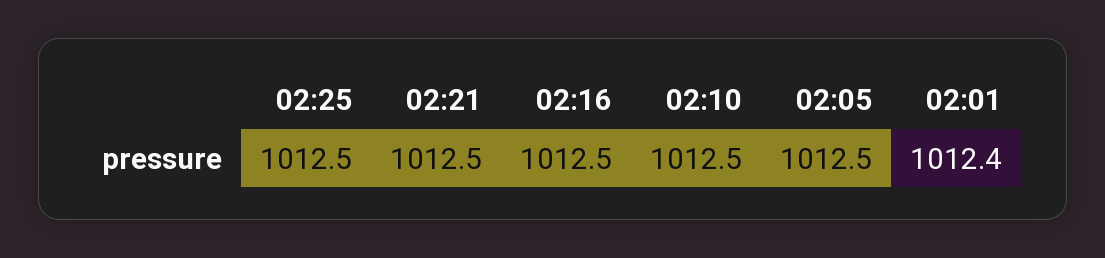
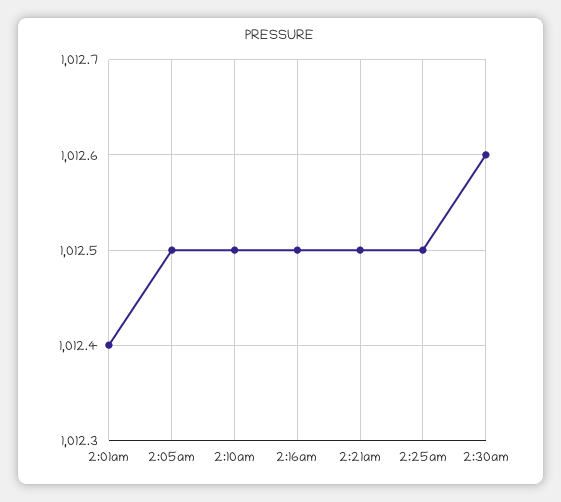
2:30am: none -> 1012.6

